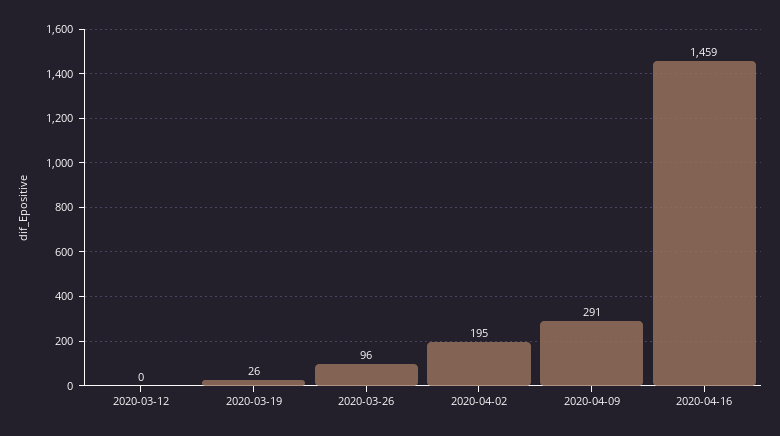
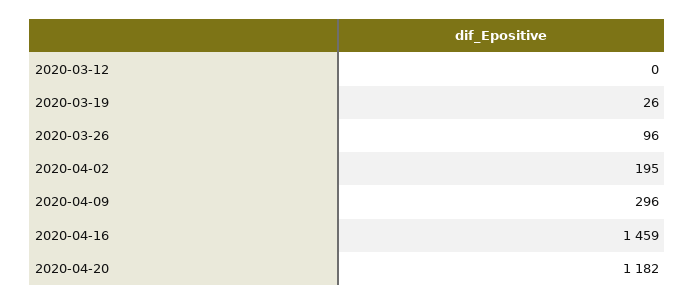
2020-04-09: 291 -> 296
2020-04-20: none -> 1182

